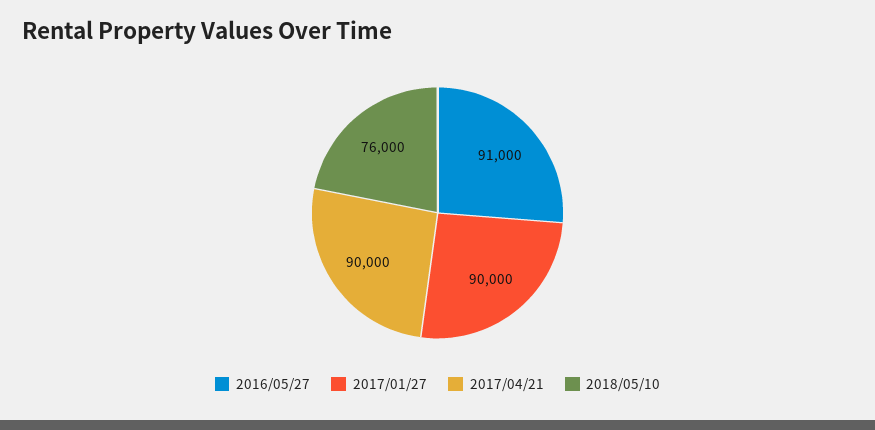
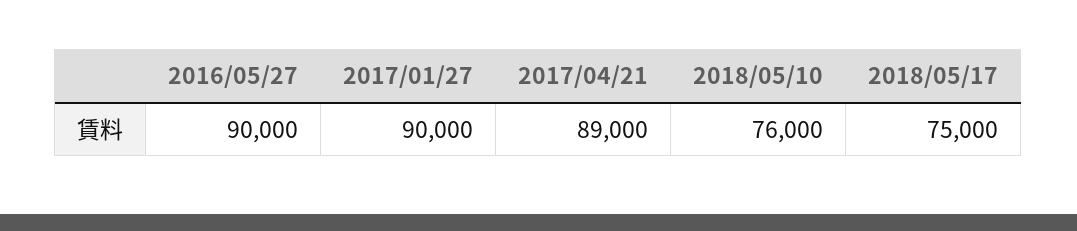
2016/05/27: 91000 -> 90000
2017/04/21: 90000 -> 89000
2018/05/17: none -> 75000

